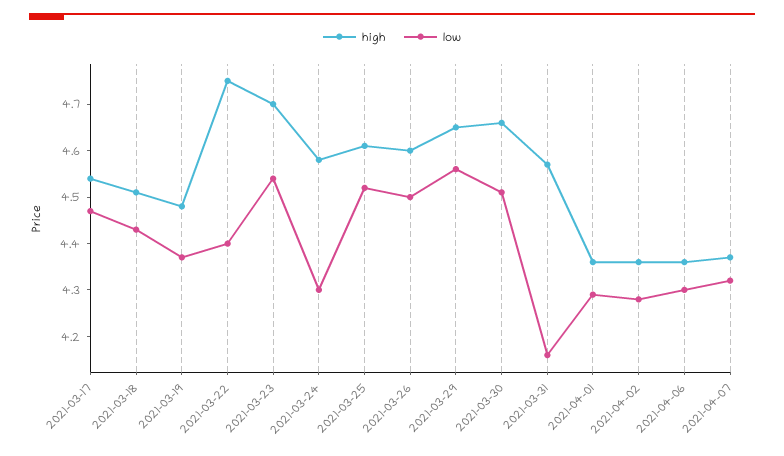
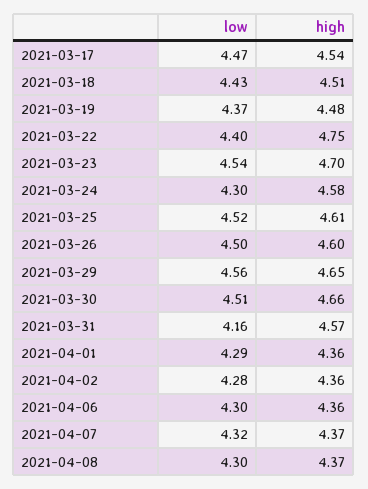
low, 2021-04-08: none -> 4.3
high, 2021-04-08: none -> 4.37

